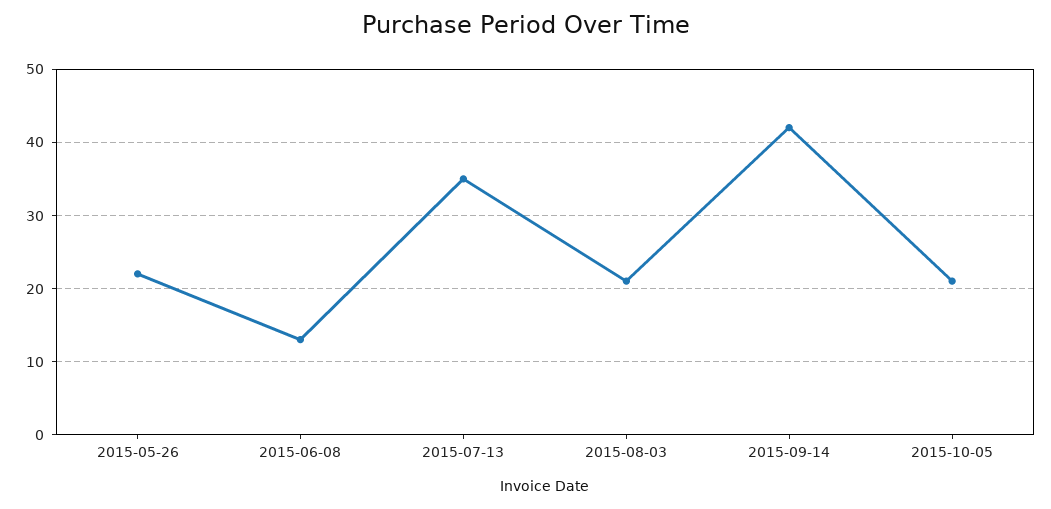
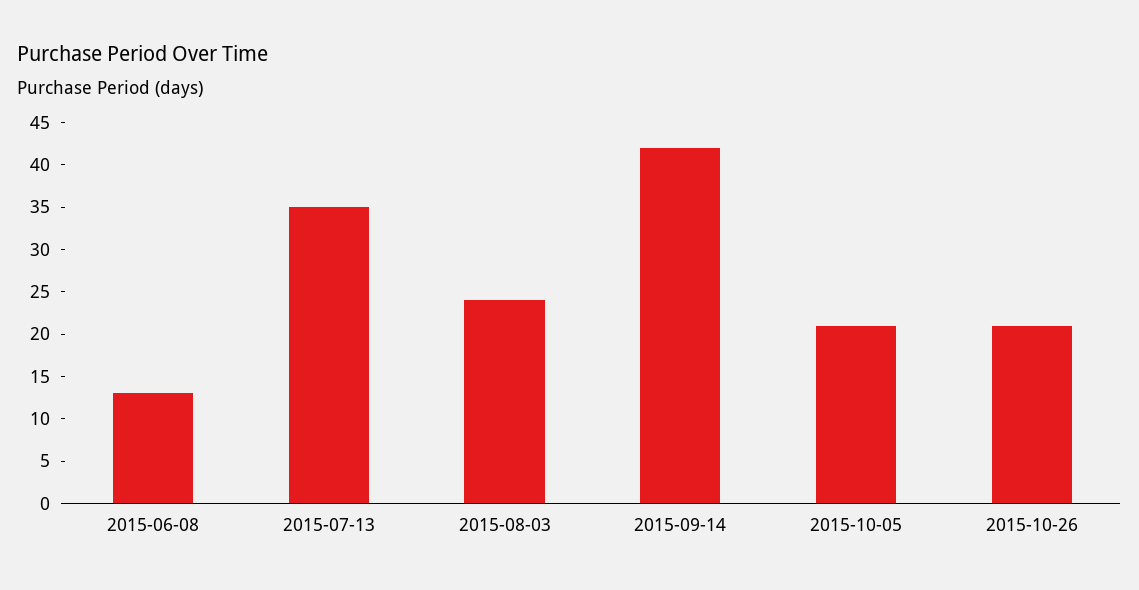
2015-05-26: 22 -> none
2015-08-03: 21 -> 24
2015-10-26: none -> 21

